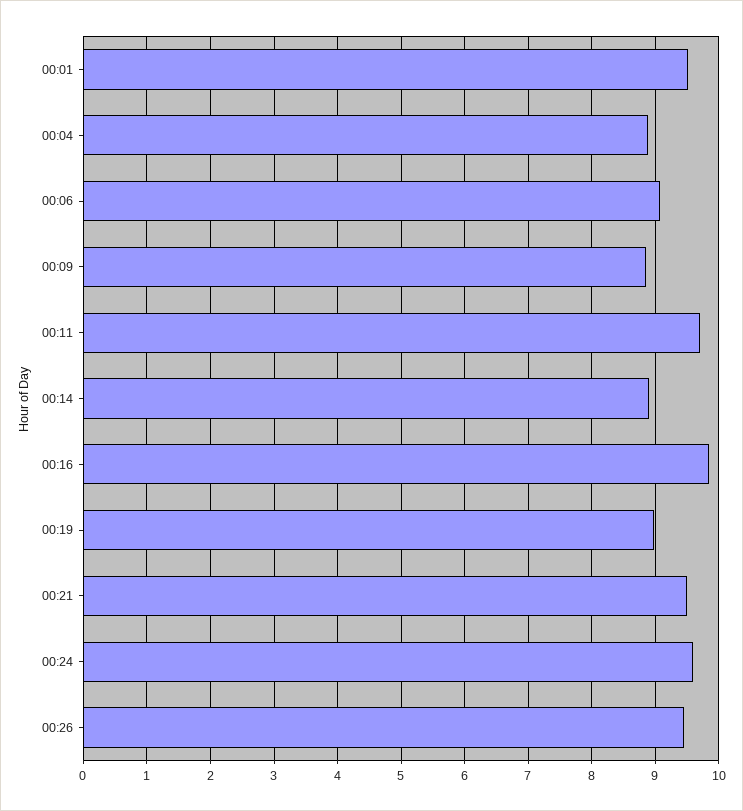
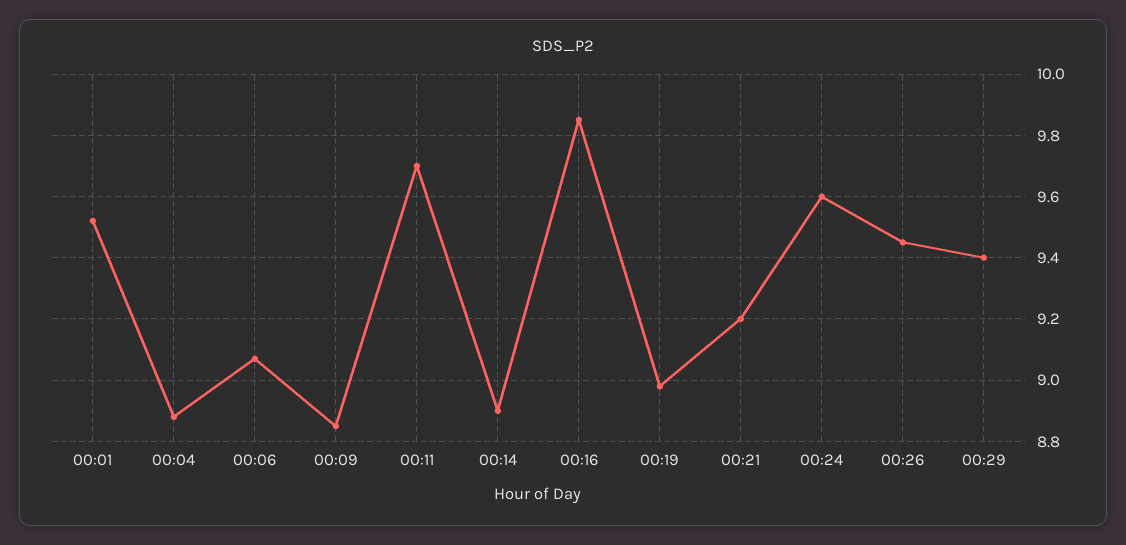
00:21: 9.5 -> 9.2
00:29: none -> 9.4

